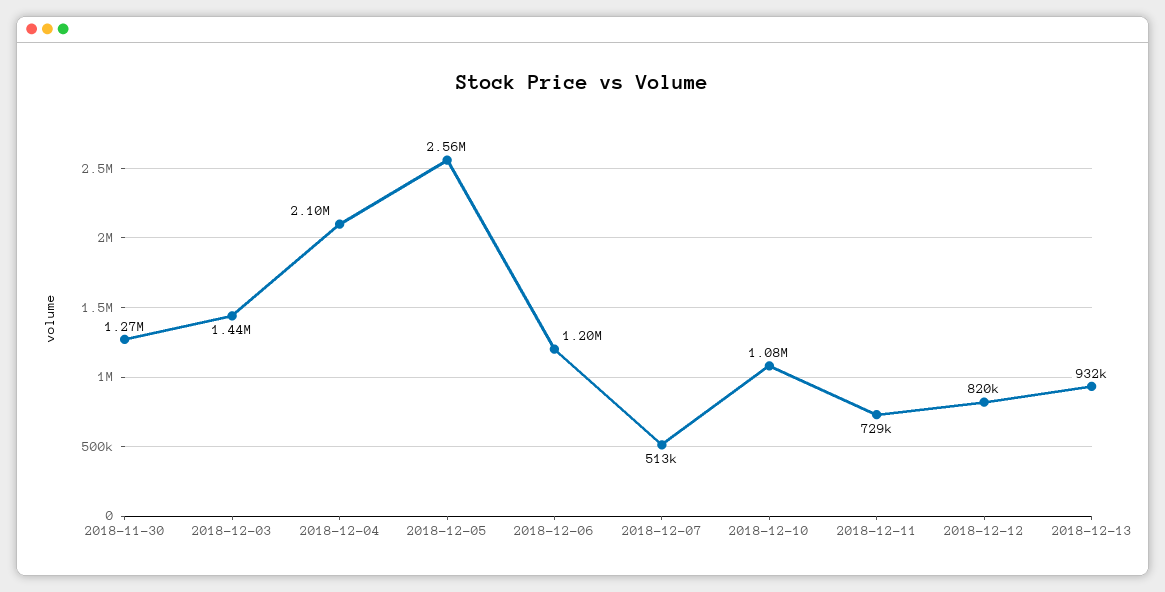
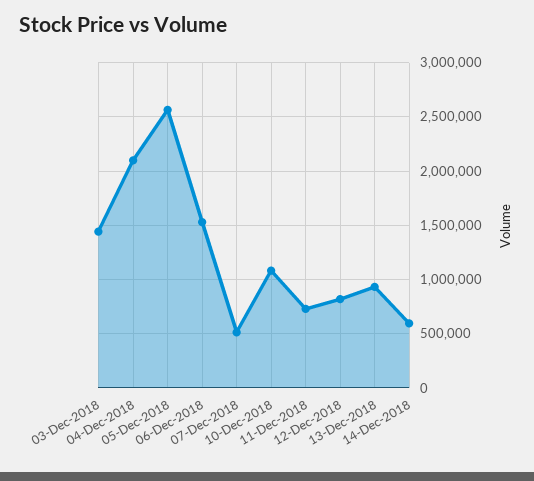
2018-11-30: 1270000 -> none
2018-12-06: 1200000 -> 1500000
14-Dec-2018: none -> 600000

